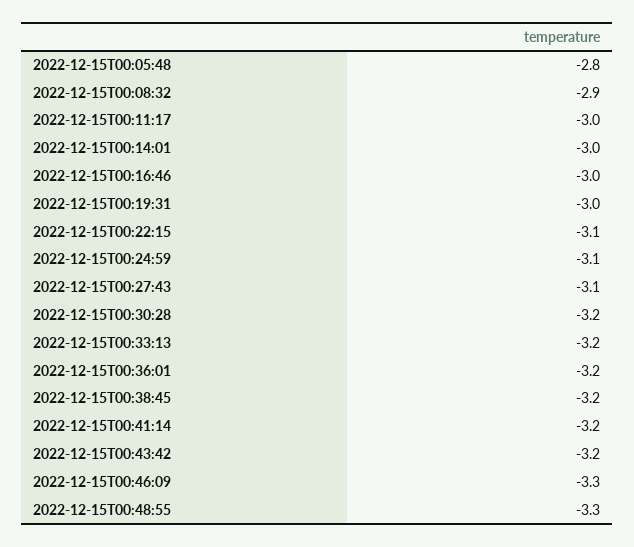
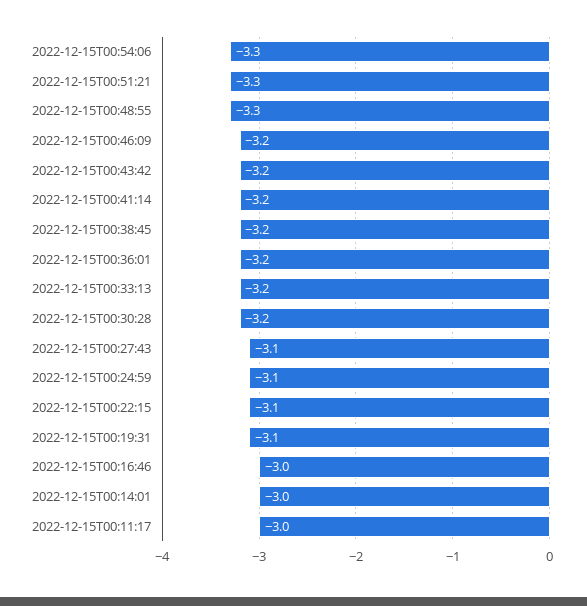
2022-12-15T00:05:48: -2.8 -> none
2022-12-15T00:08:32: -2.9 -> none
2022-12-15T00:19:31: -3 -> -3.1
2022-12-15T00:46:09: -3.3 -> -3.2
2022-12-15T00:54:06: none -> -3.3
2022-12-15T00:51:21: none -> -3.3

